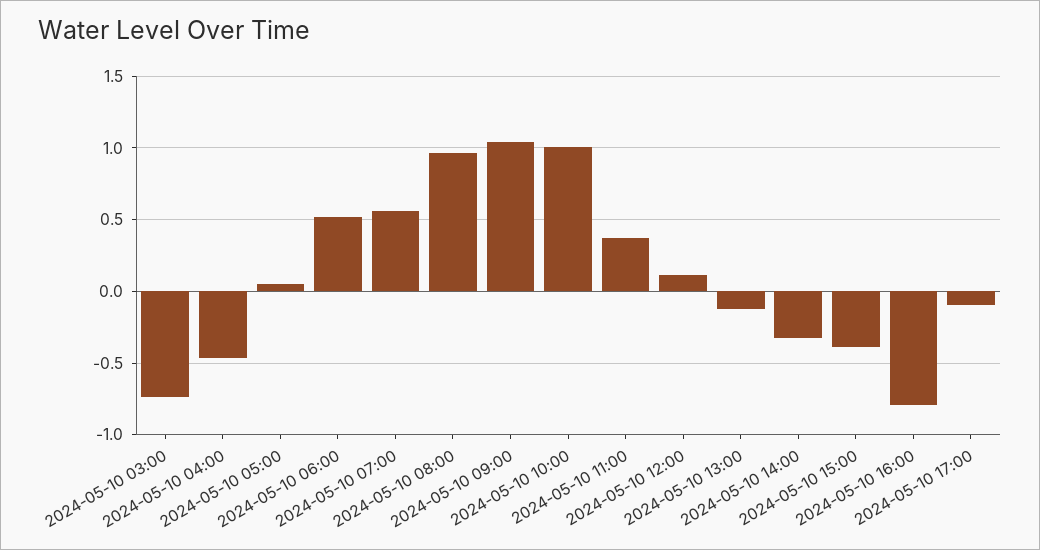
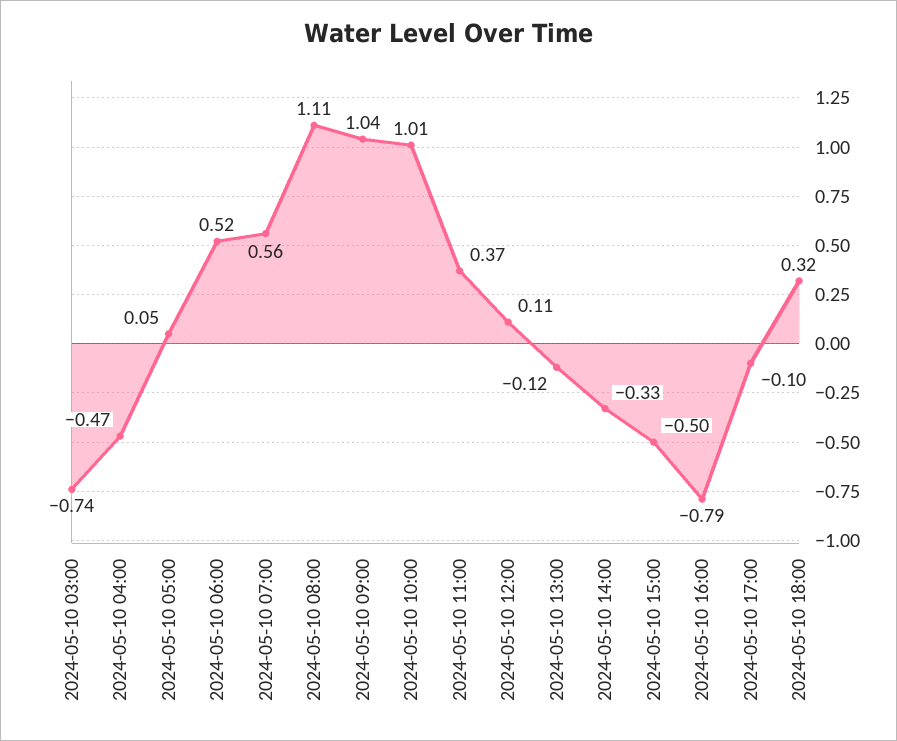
2024-05-10 08:00: 0.95 -> 1.11
2024-05-10 15:00: -0.4 -> -0.5
2024-05-10 18:00: none -> 0.32

